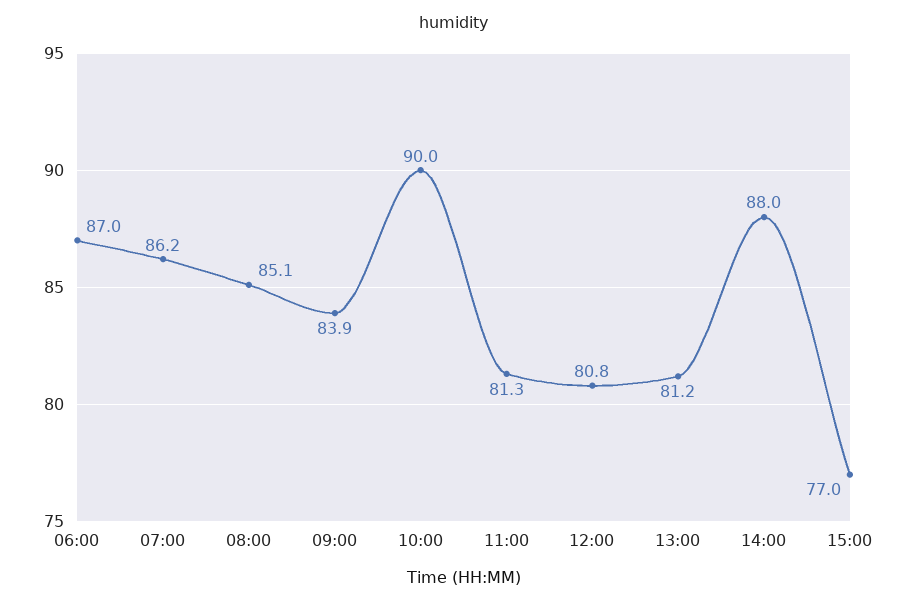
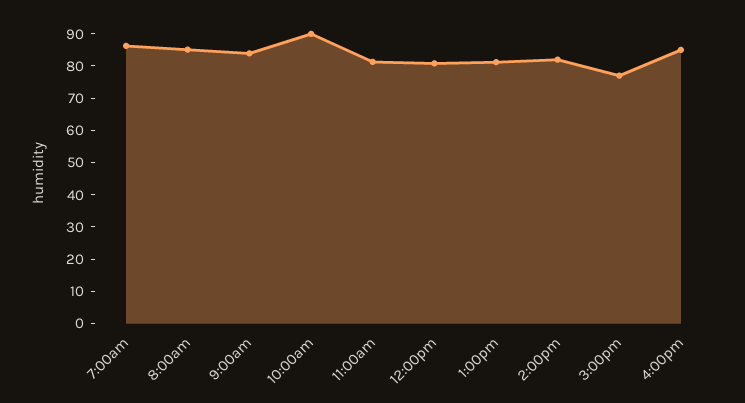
06:00: 87 -> none
14:00: 88 -> 82.5
4:00pm: none -> 85

